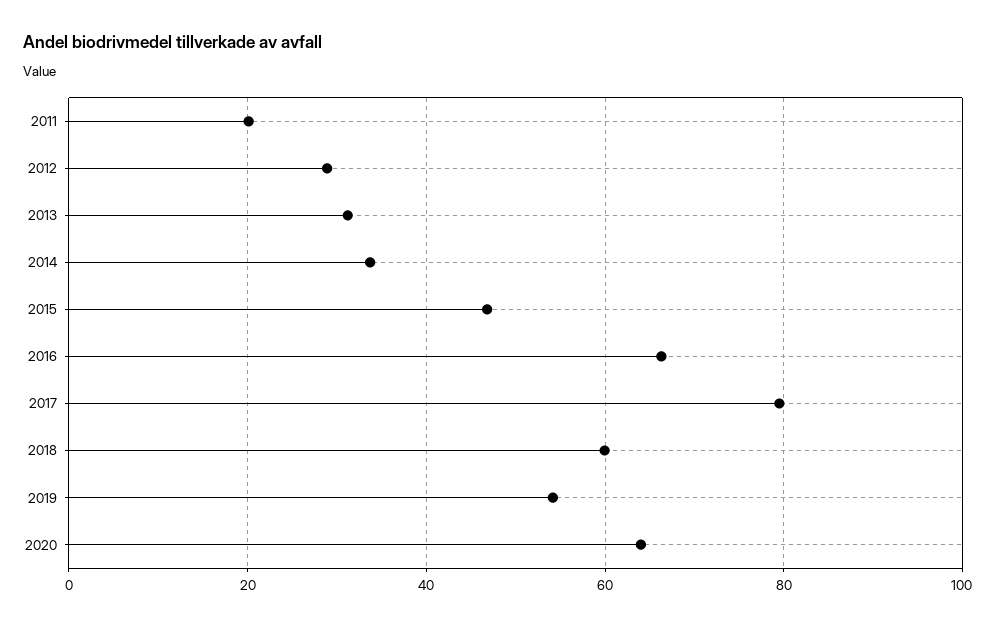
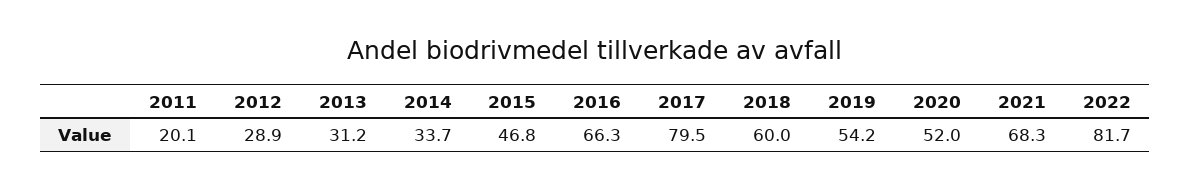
2020: 64 -> 52
2021: none -> 68.3
2022: none -> 81.7

